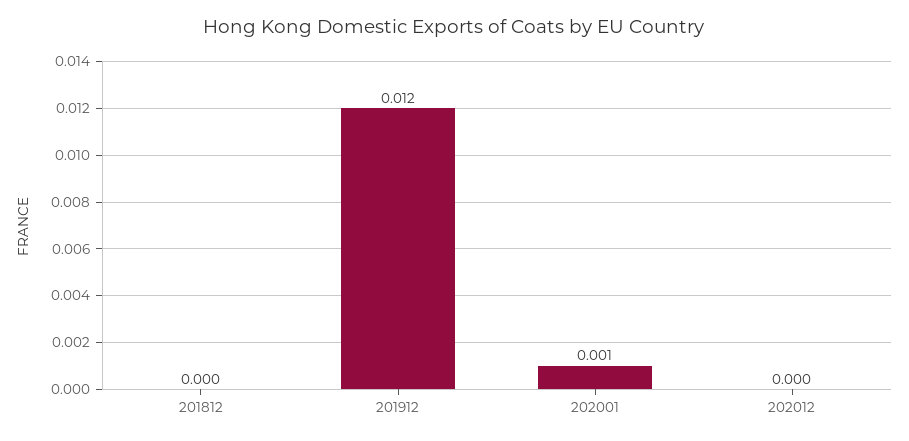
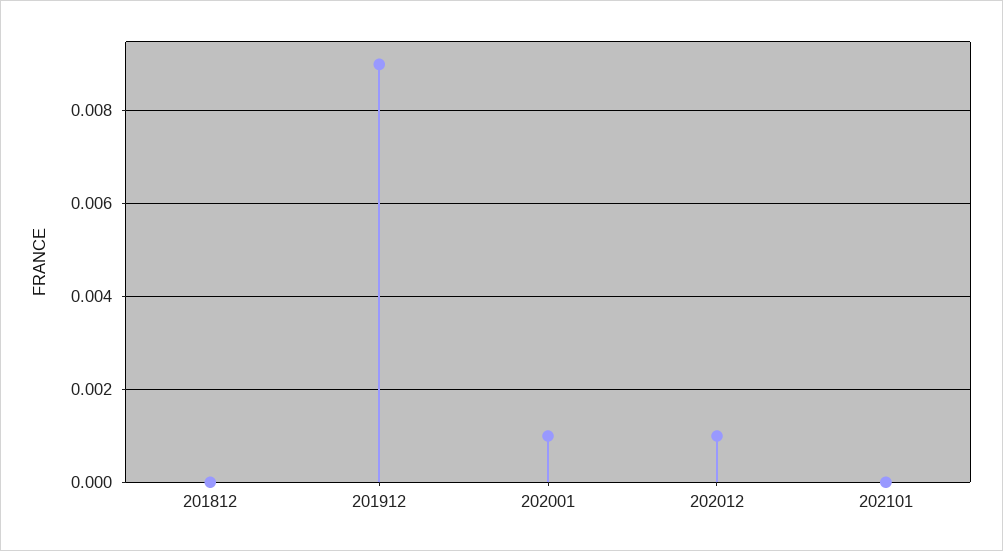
201912: 0.012 -> 0.009
202012: 0 -> 0.001
202101: none -> 0

